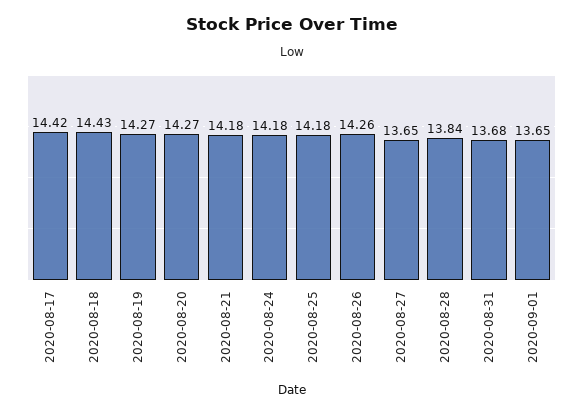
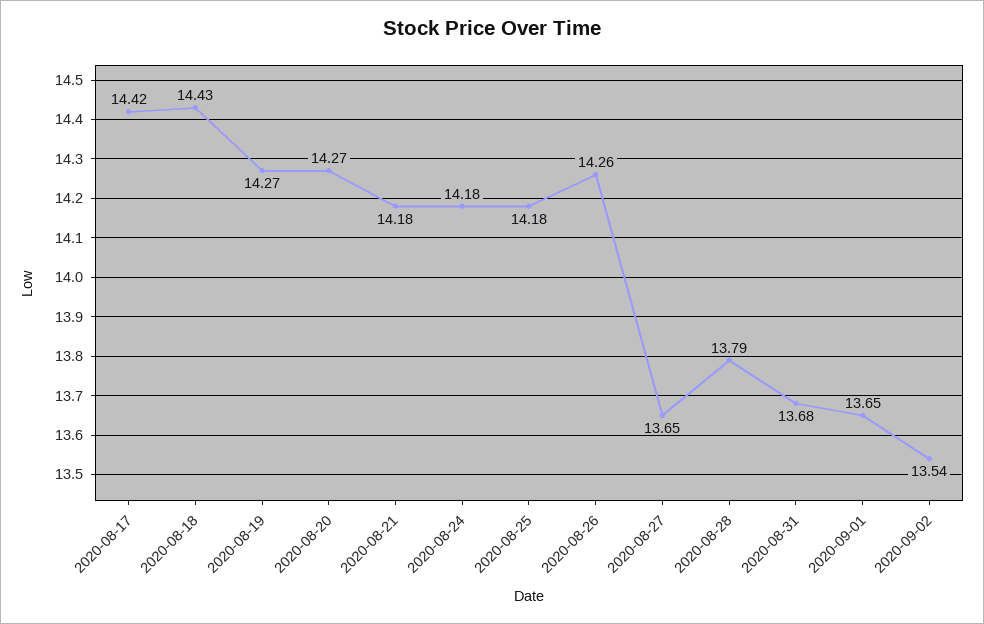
2020-08-28: 13.84 -> 13.79
2020-09-02: none -> 13.54

